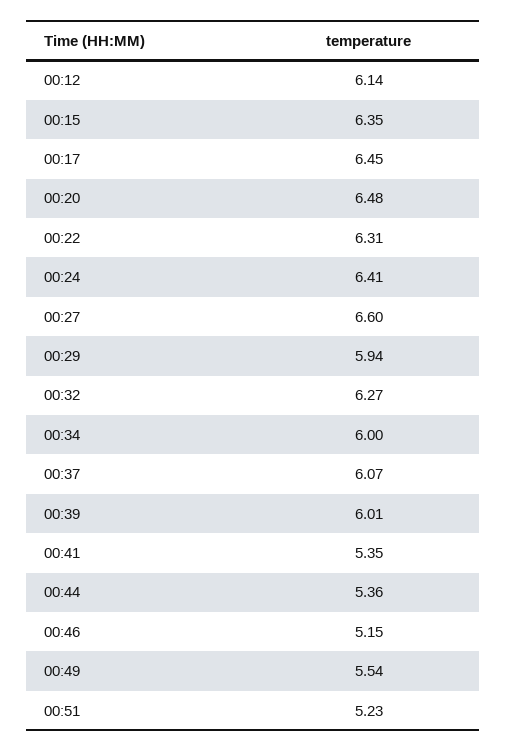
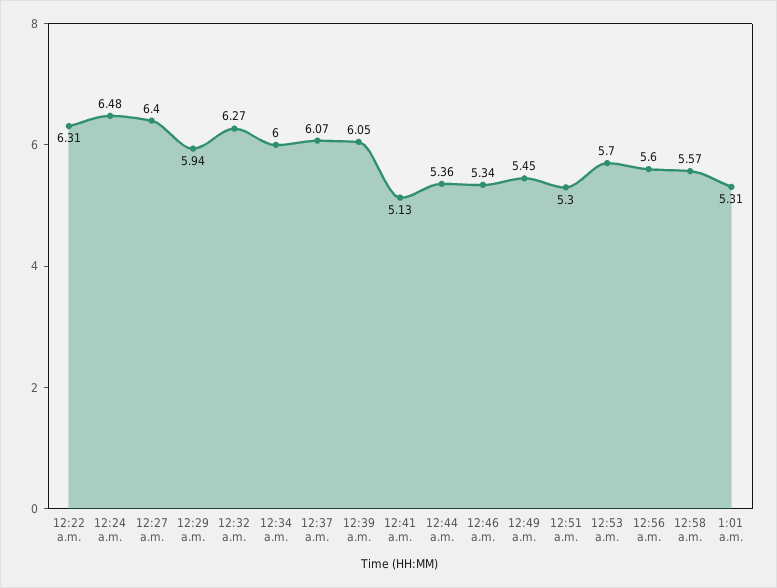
00:12: 6.14 -> none
00:15: 6.35 -> none
00:17: 6.45 -> none
00:20: 6.48 -> none
00:24: 6.41 -> 6.48
00:27: 6.6 -> 6.4
00:39: 6.01 -> 6.05
00:41: 5.35 -> 5.13
00:46: 5.15 -> 5.34
00:49: 5.54 -> 5.45
00:51: 5.23 -> 5.3
12:53 a.m.: none -> 5.7
12:56 a.m.: none -> 5.6
12:58 a.m.: none -> 5.57
1:01 a.m.: none -> 5.31

